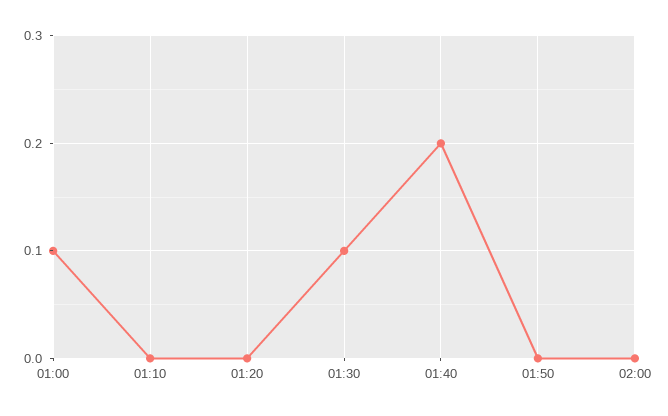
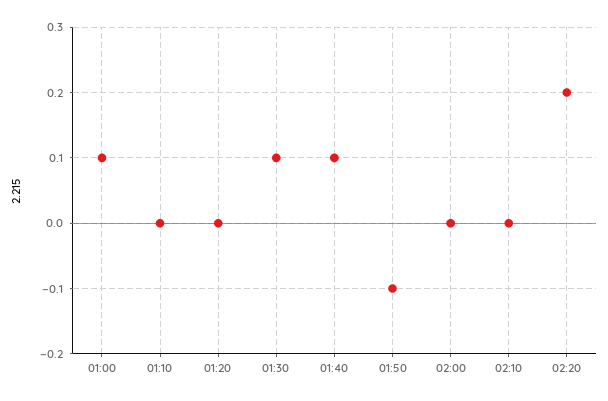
01:40: 0.2 -> 0.1
01:50: 0 -> -0.1
02:10: none -> 0
02:20: none -> 0.2

